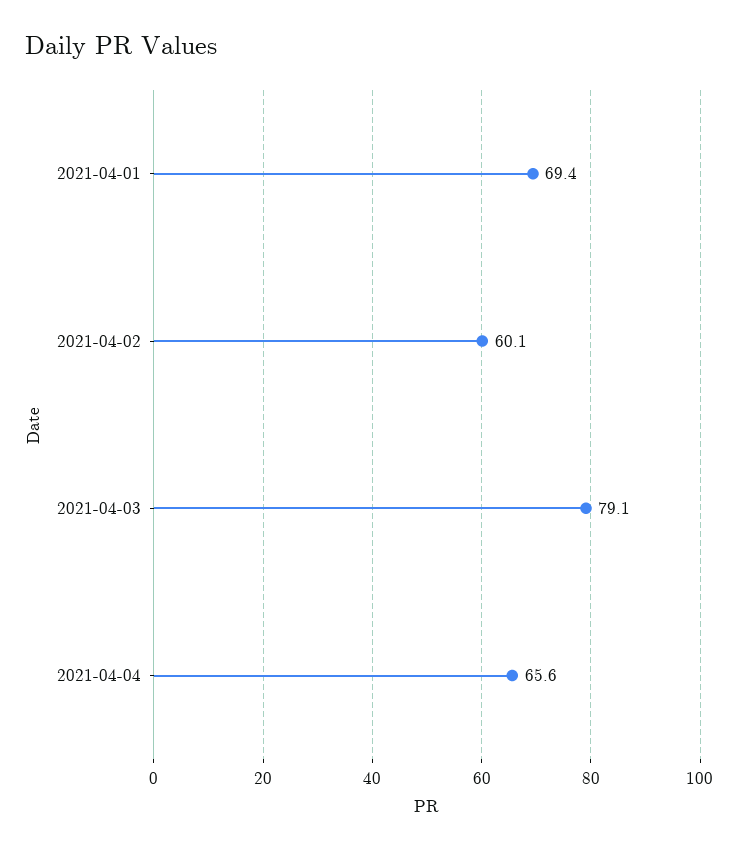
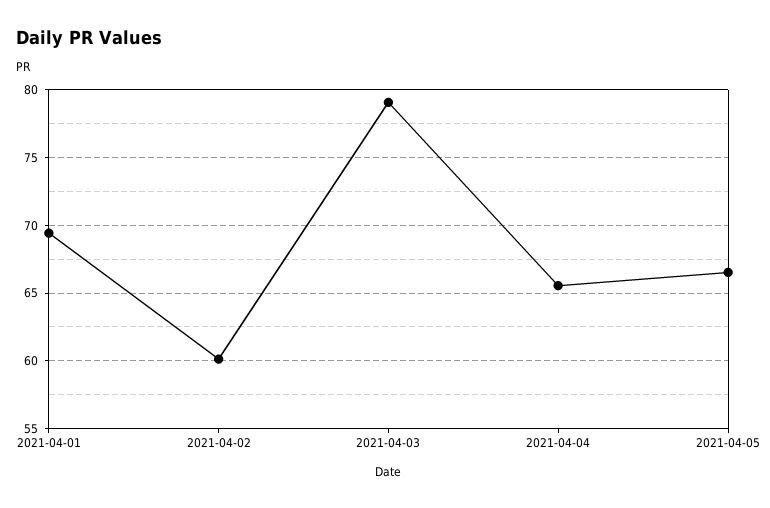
2021-04-05: none -> 66.5

